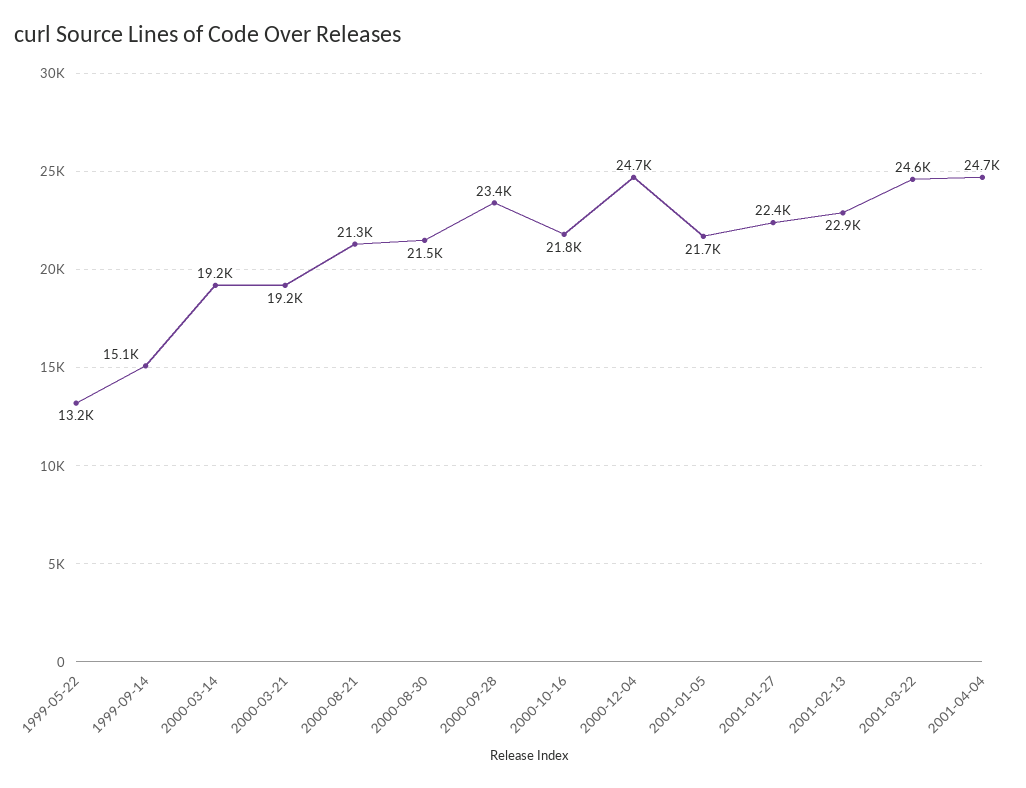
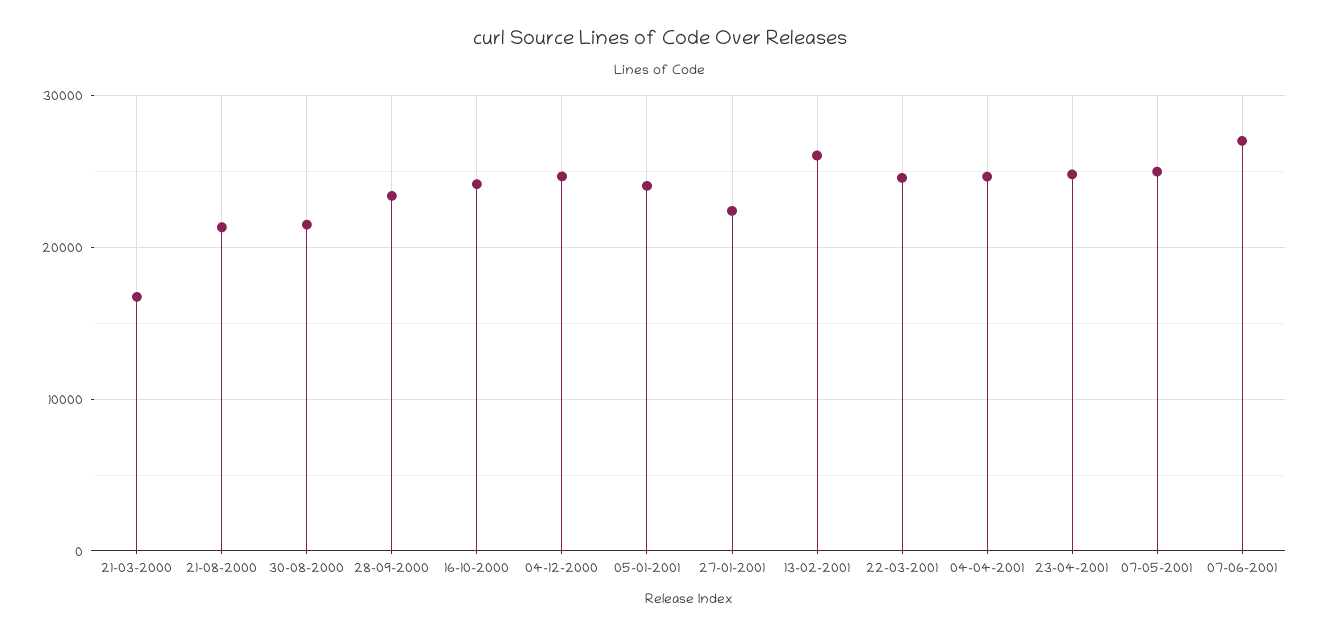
1999-05-22: 13200 -> none
1999-09-14: 15100 -> none
2000-03-14: 19200 -> none
2000-03-21: 19200 -> 17000
2000-10-16: 21800 -> 24000
2001-01-05: 21700 -> 24000
2001-02-13: 22900 -> 26000
23-04-2001: none -> 25000
07-05-2001: none -> 25000
07-06-2001: none -> 27000

